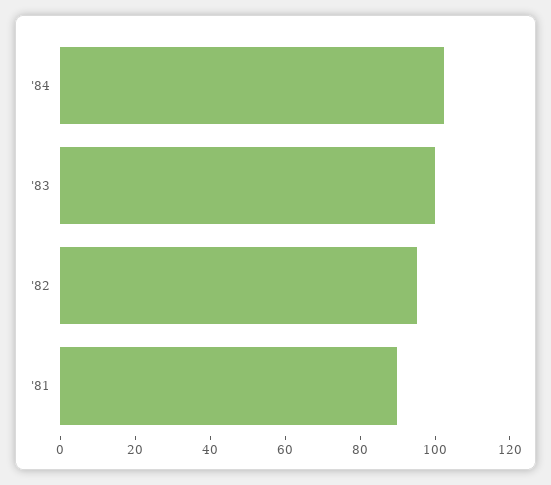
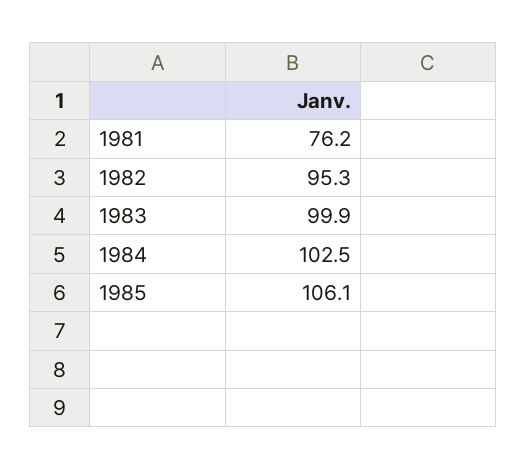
'81: 90 -> 76.2
1985: none -> 106.1

